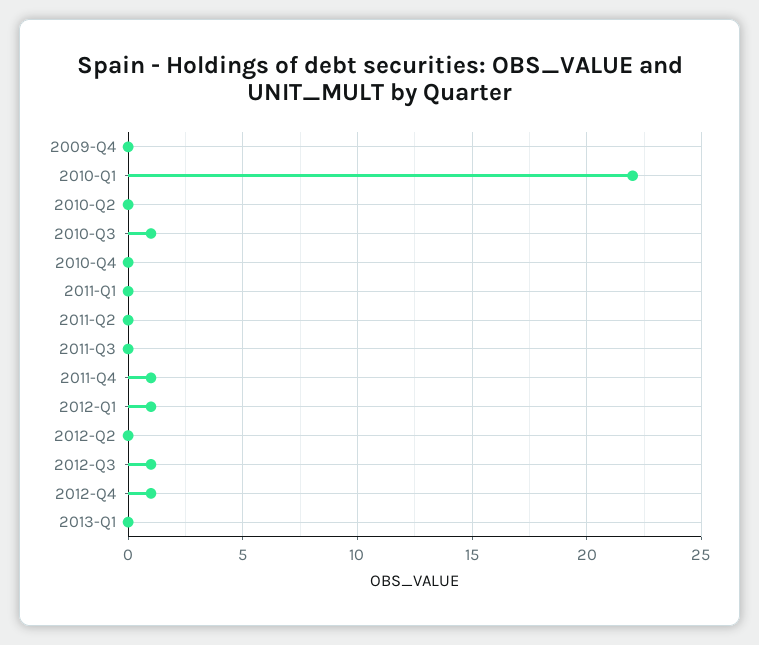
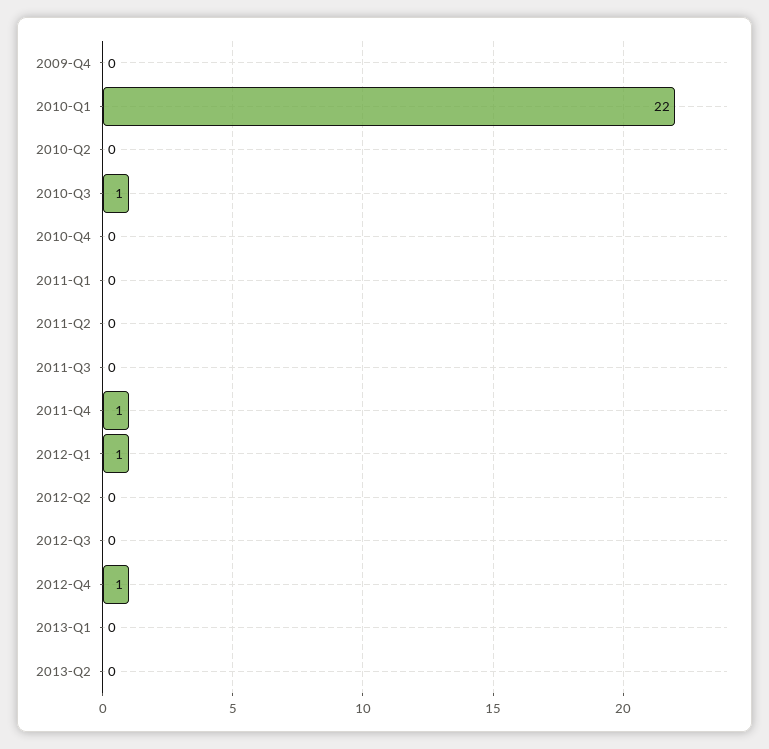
2012-Q3: 1 -> 0
2013-Q2: none -> 0

